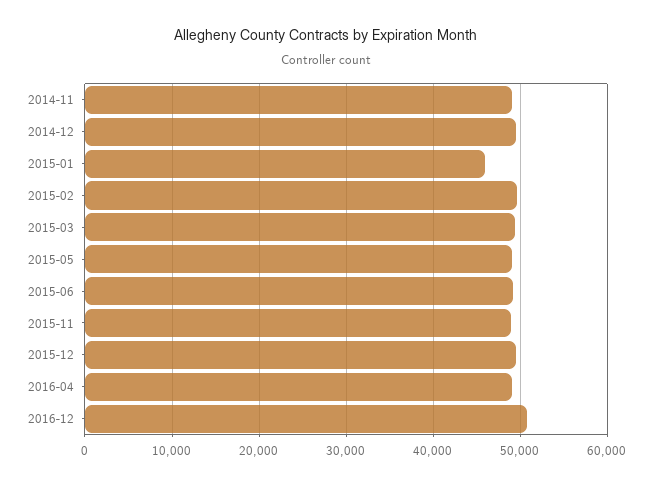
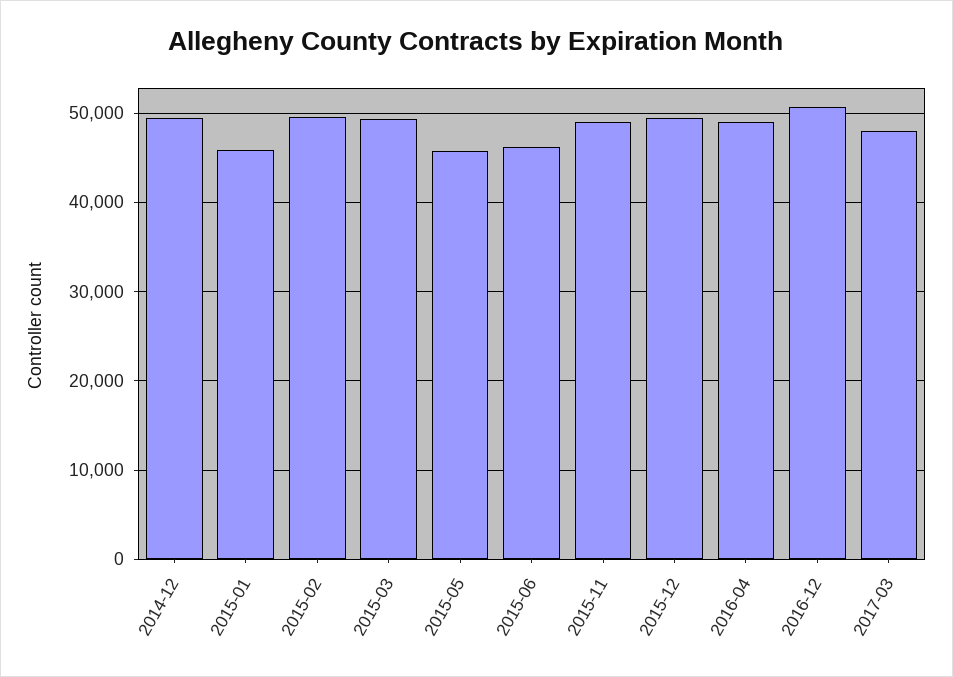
2014-11: 49000 -> none
2015-05: 49000 -> 46000
2015-06: 49000 -> 46000
2017-03: none -> 48000

